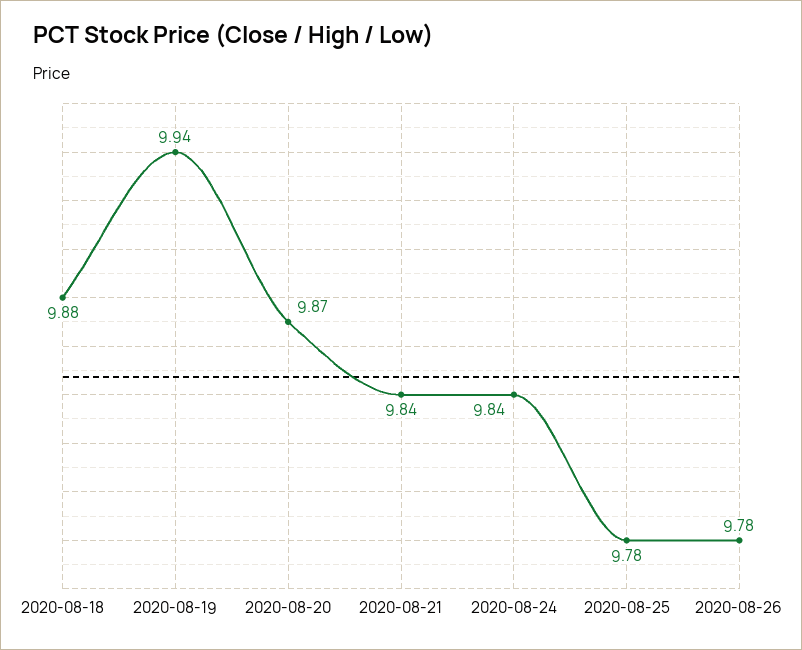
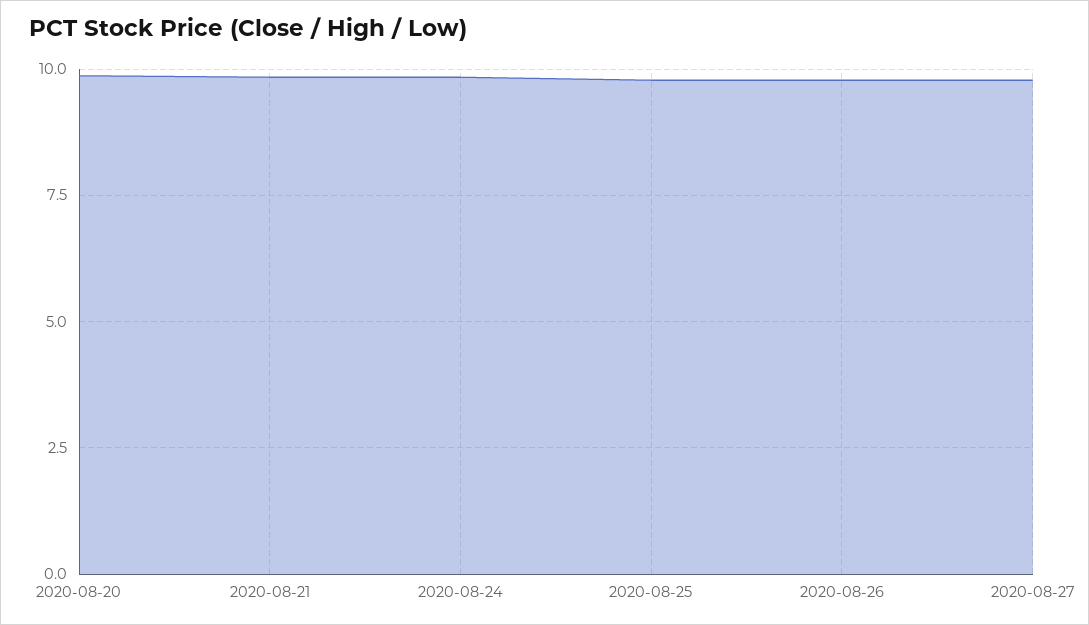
2020-08-18: 9.88 -> none
2020-08-19: 9.94 -> none
2020-08-27: none -> 9.75

